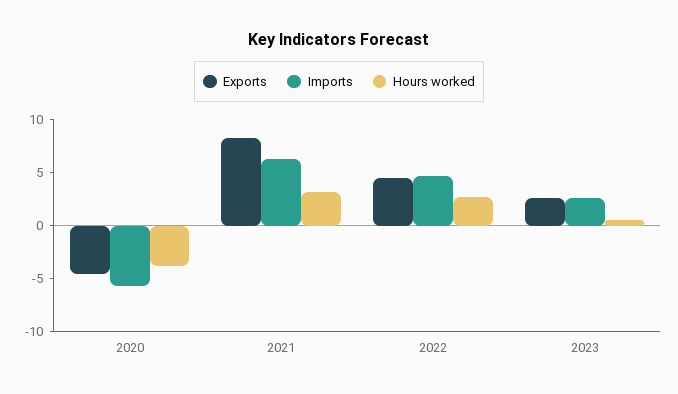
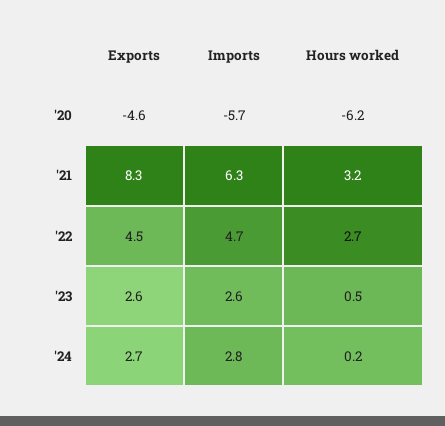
Hours worked, 2020: -4 -> -6.2
Exports, '24: none -> 2.7
Imports, '24: none -> 2.8
Hours worked, '24: none -> 0.2

